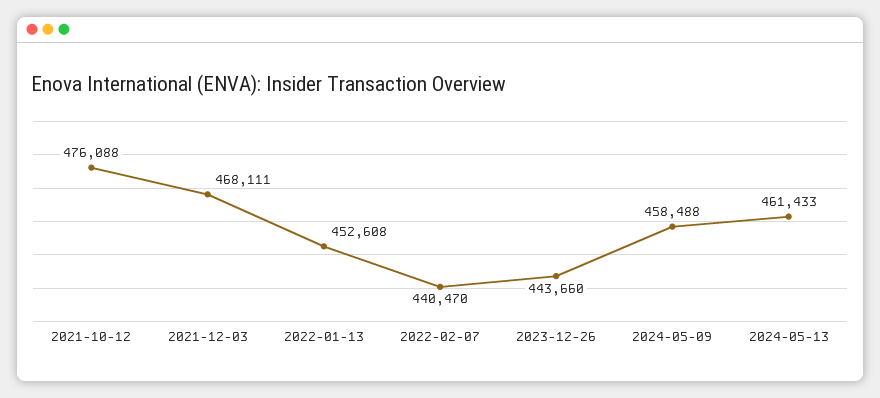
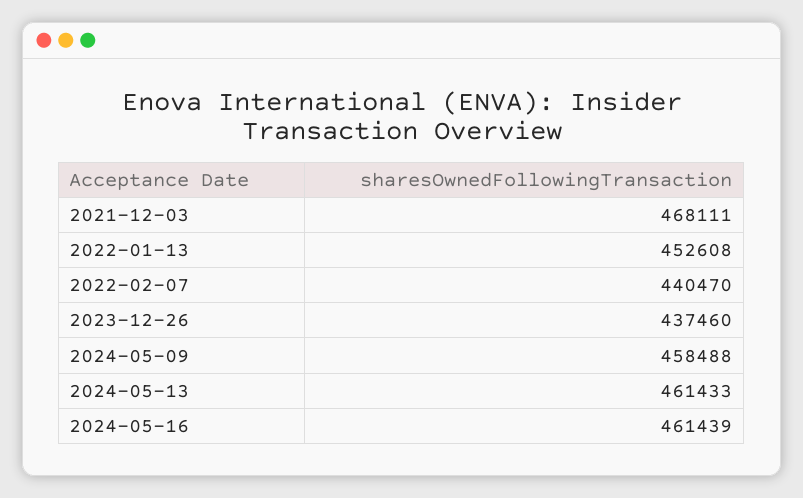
2021-10-12: 476088 -> none
2023-12-26: 443660 -> 437460
2024-05-16: none -> 461439

